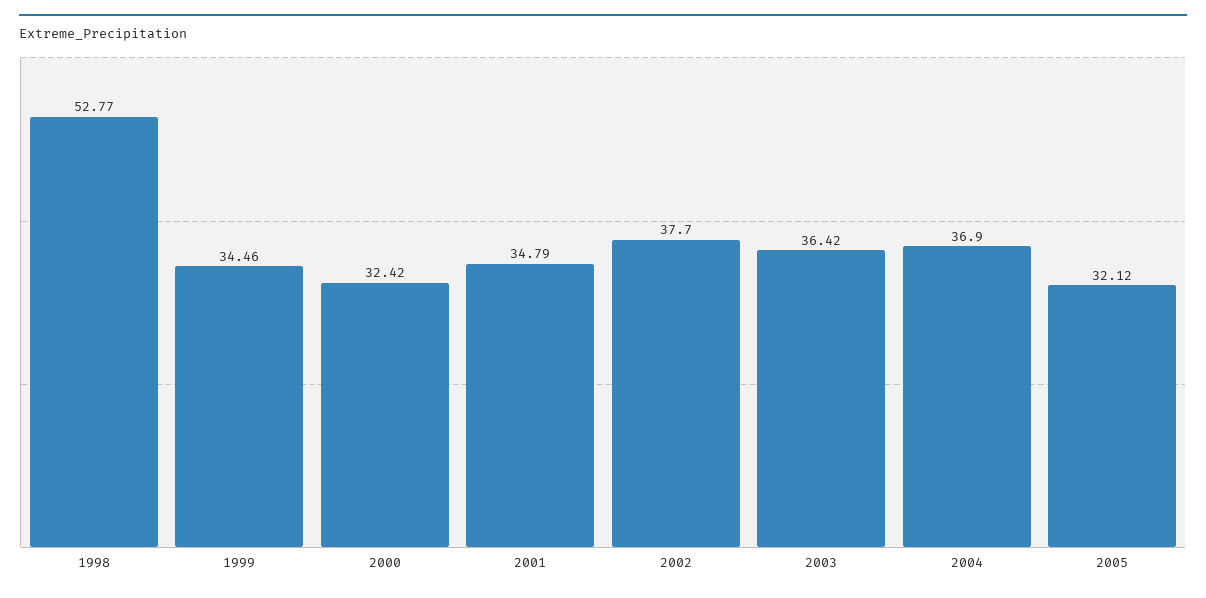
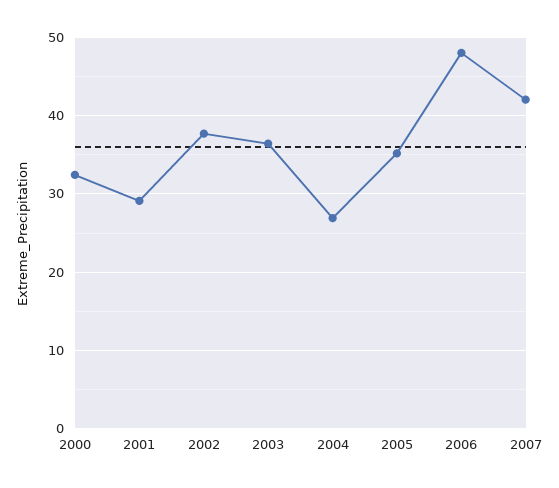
1998: 52.77 -> none
1999: 34.46 -> none
2001: 34.79 -> 29
2004: 36.9 -> 27
2005: 32.12 -> 35
2006: none -> 48
2007: none -> 42

